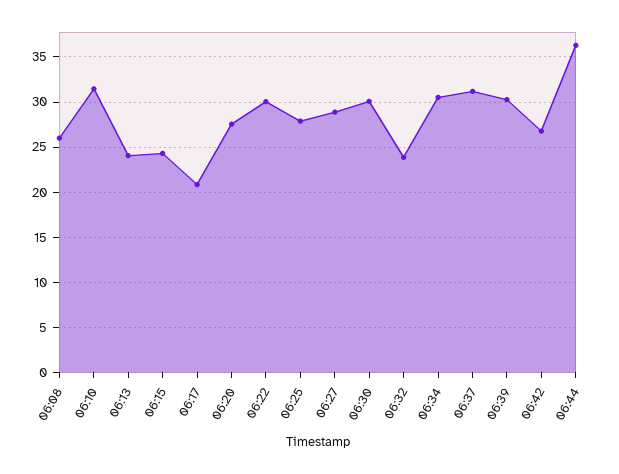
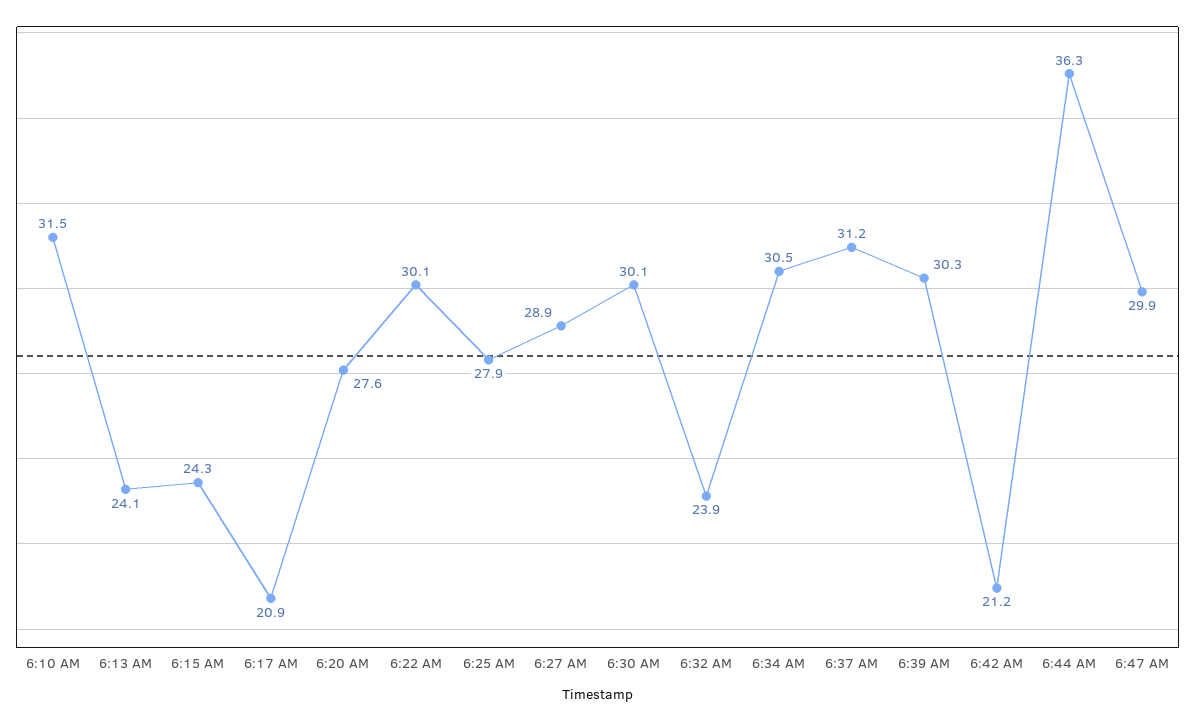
06:08: 26 -> none
06:42: 27 -> 21.2
6:47 AM: none -> 29.9

